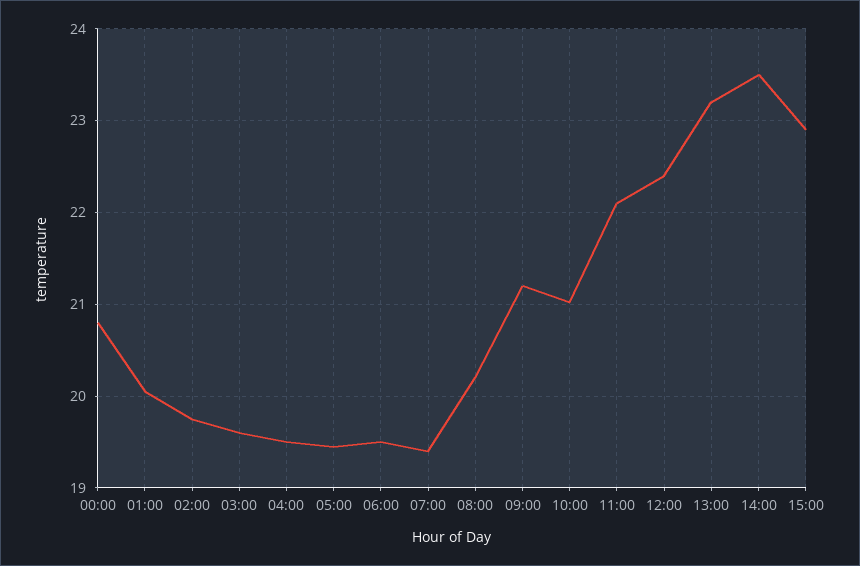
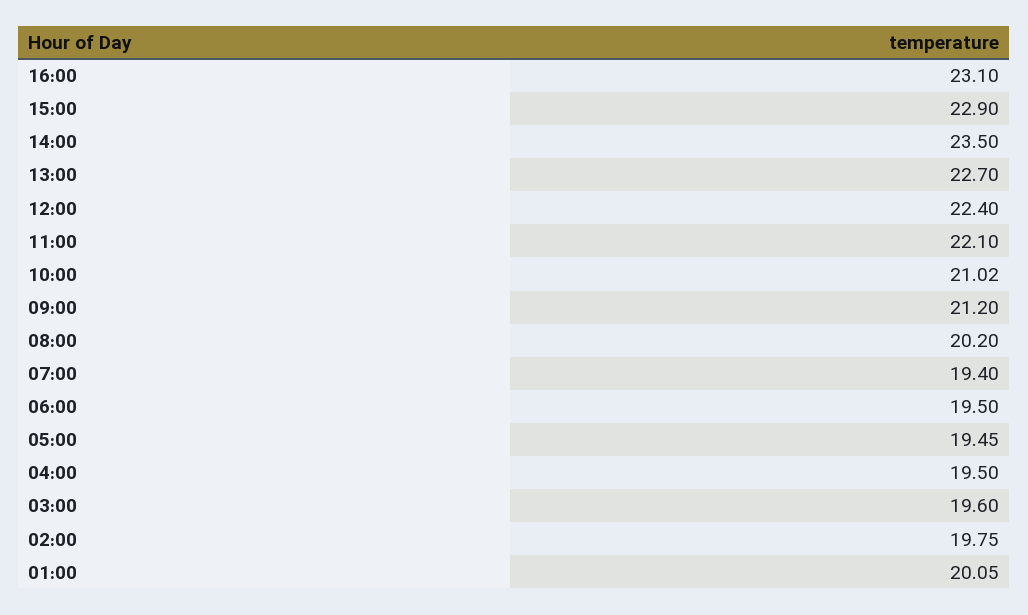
00:00: 20.8 -> none
13:00: 23.2 -> 22.7
16:00: none -> 23.1

